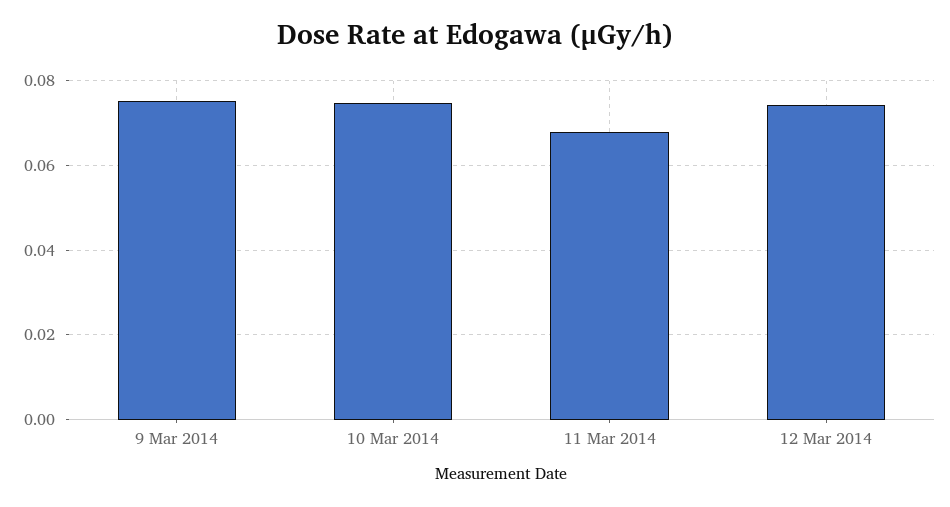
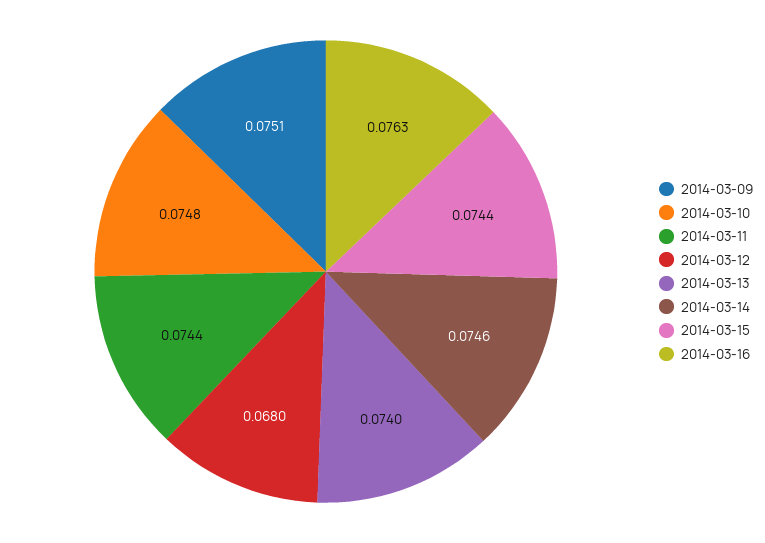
11 Mar 2014: 0.068 -> 0.0744
12 Mar 2014: 0.074 -> 0.068
2014-03-13: none -> 0.074
2014-03-14: none -> 0.0746
2014-03-15: none -> 0.0744
2014-03-16: none -> 0.0763

